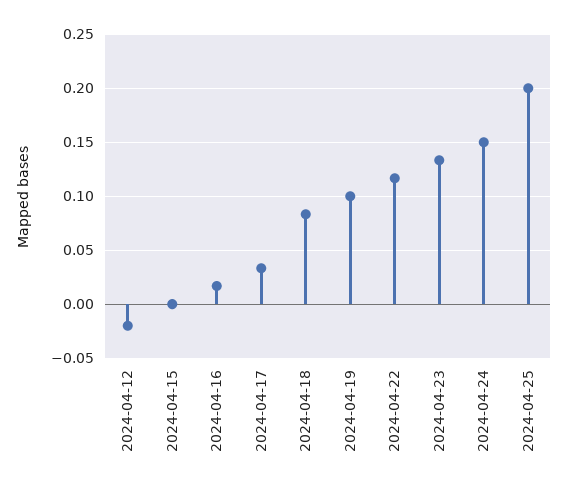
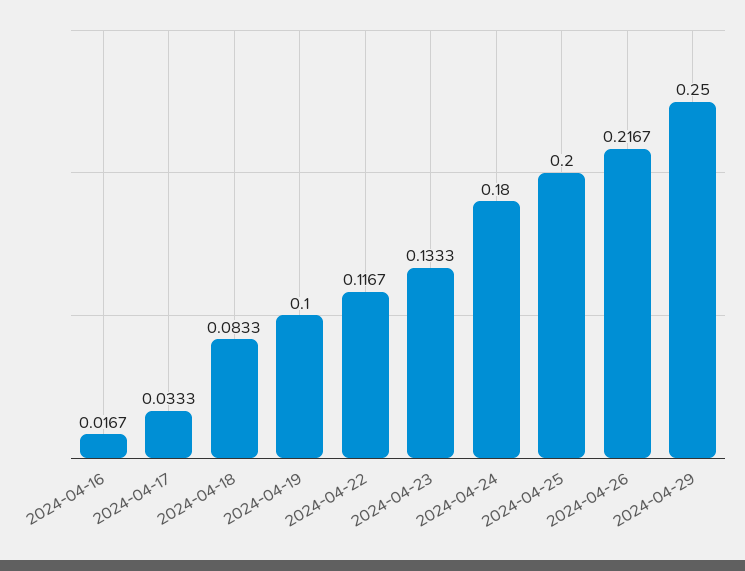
2024-04-12: -0.02 -> none
2024-04-15: 0 -> none
2024-04-24: 0.15 -> 0.18
2024-04-26: none -> 0.2167
2024-04-29: none -> 0.25

